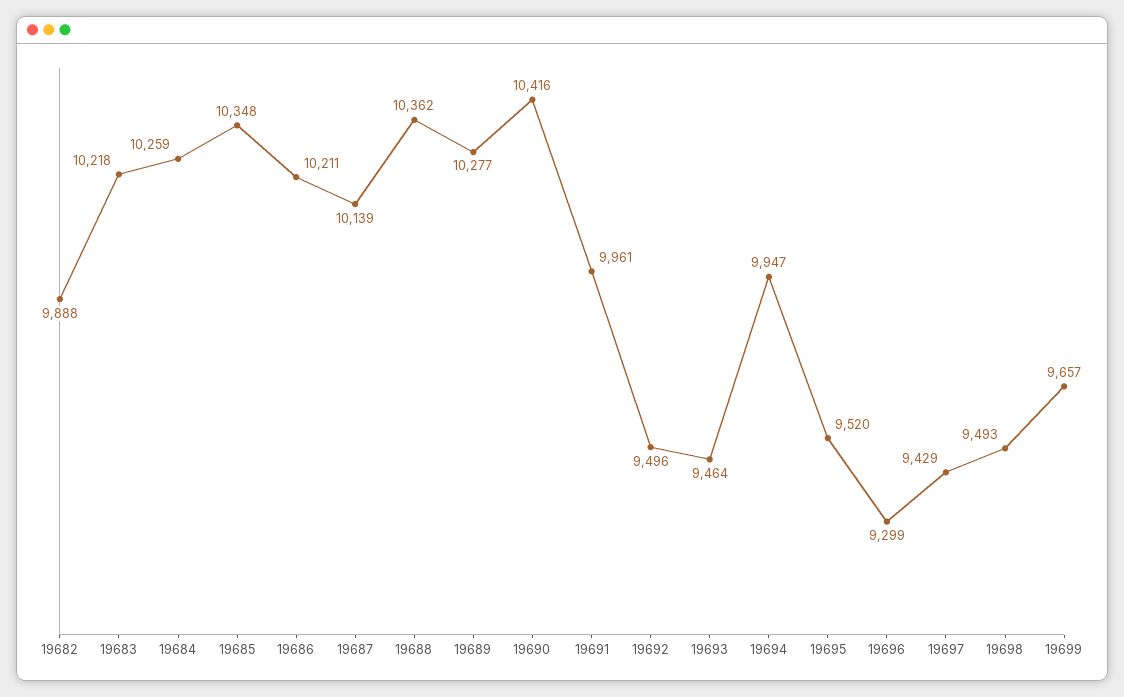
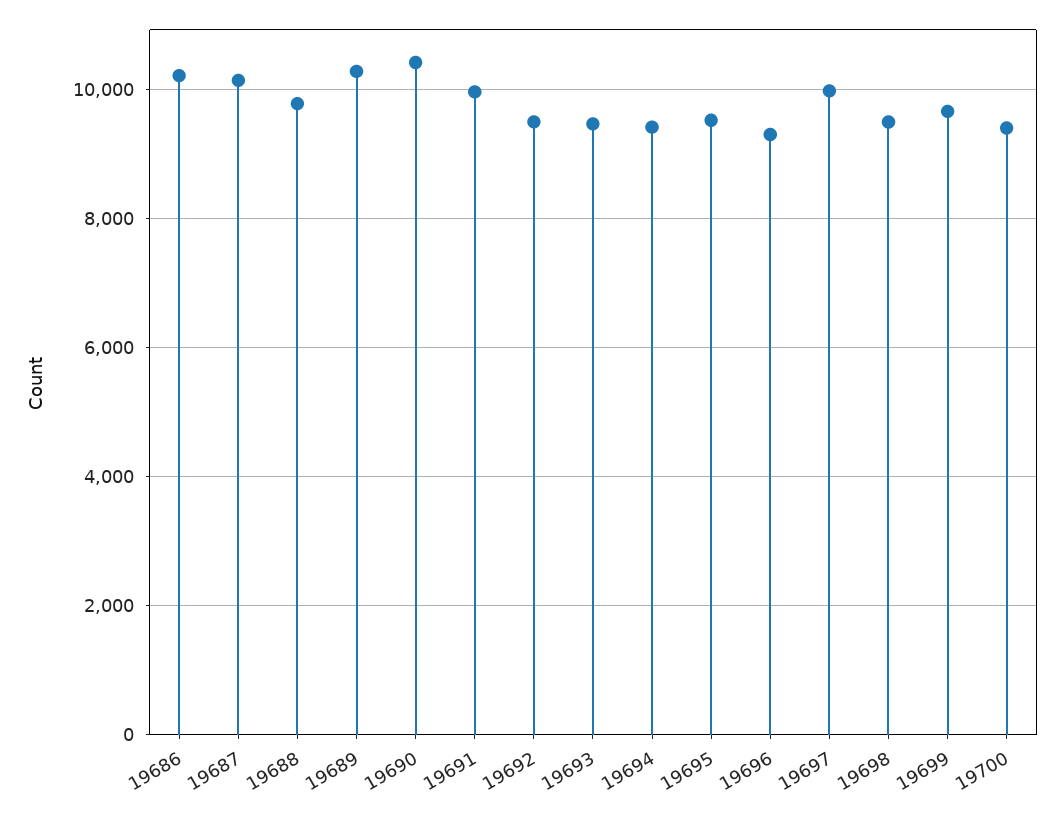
19682: 9888 -> none
19683: 10218 -> none
19684: 10259 -> none
19685: 10348 -> none
19688: 10362 -> 9800
19694: 9947 -> 9400
19697: 9429 -> 10000
19700: none -> 9400

